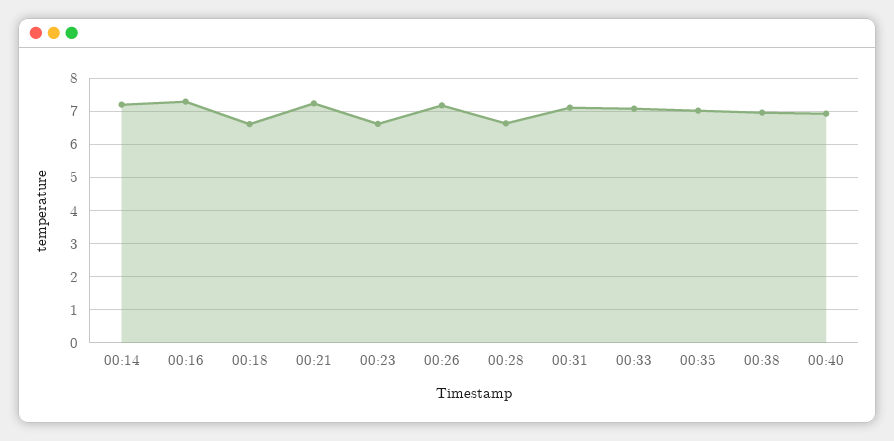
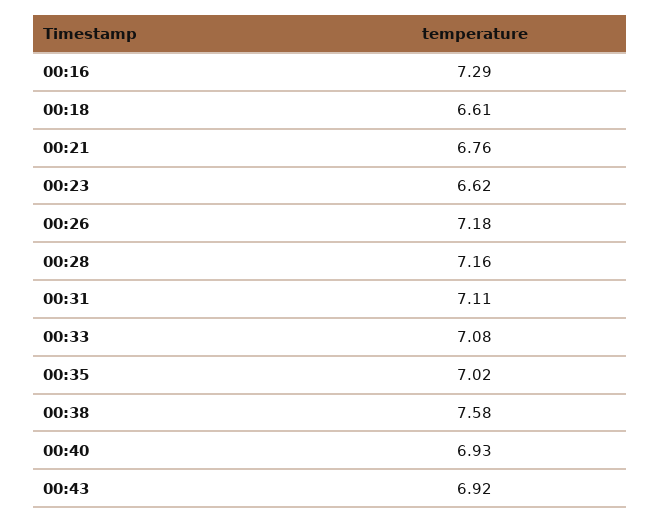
00:14: 7.2 -> none
00:21: 7.2 -> 6.76
00:28: 6.6 -> 7.16
00:38: 7 -> 7.58
00:43: none -> 6.92

